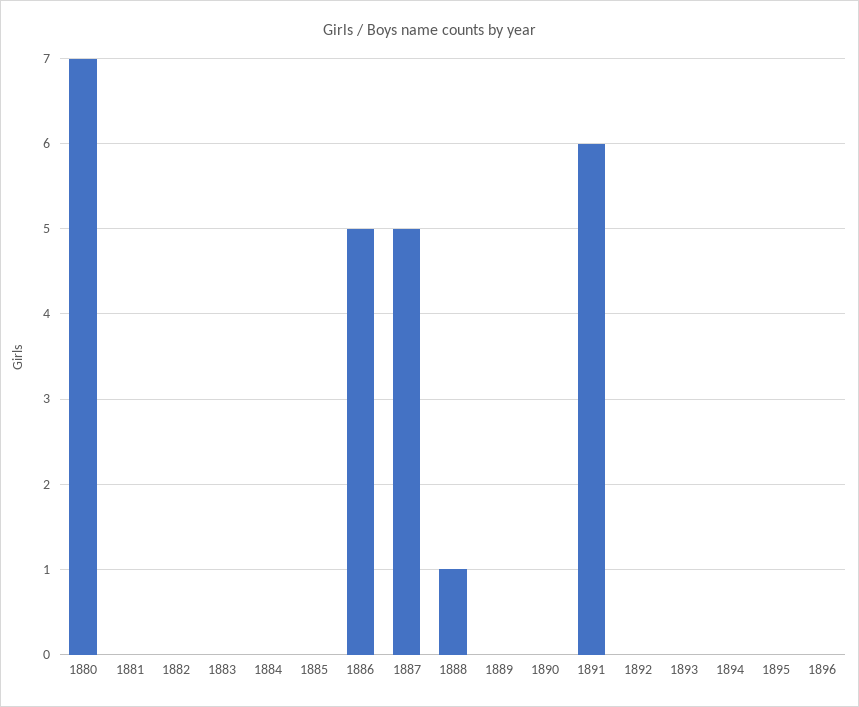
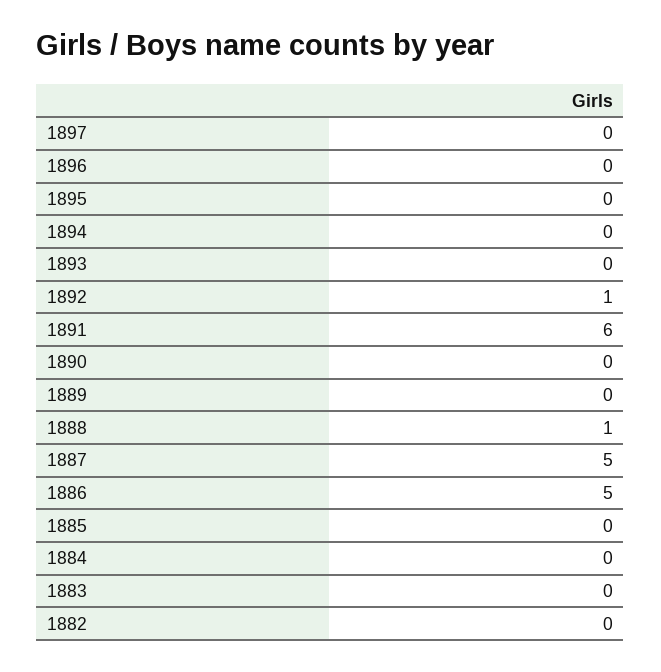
1880: 7 -> none
1881: 0 -> none
1892: 0 -> 1
1897: none -> 0

